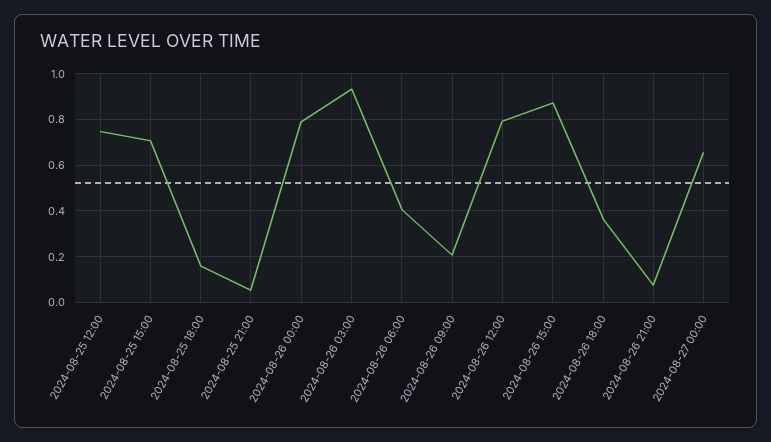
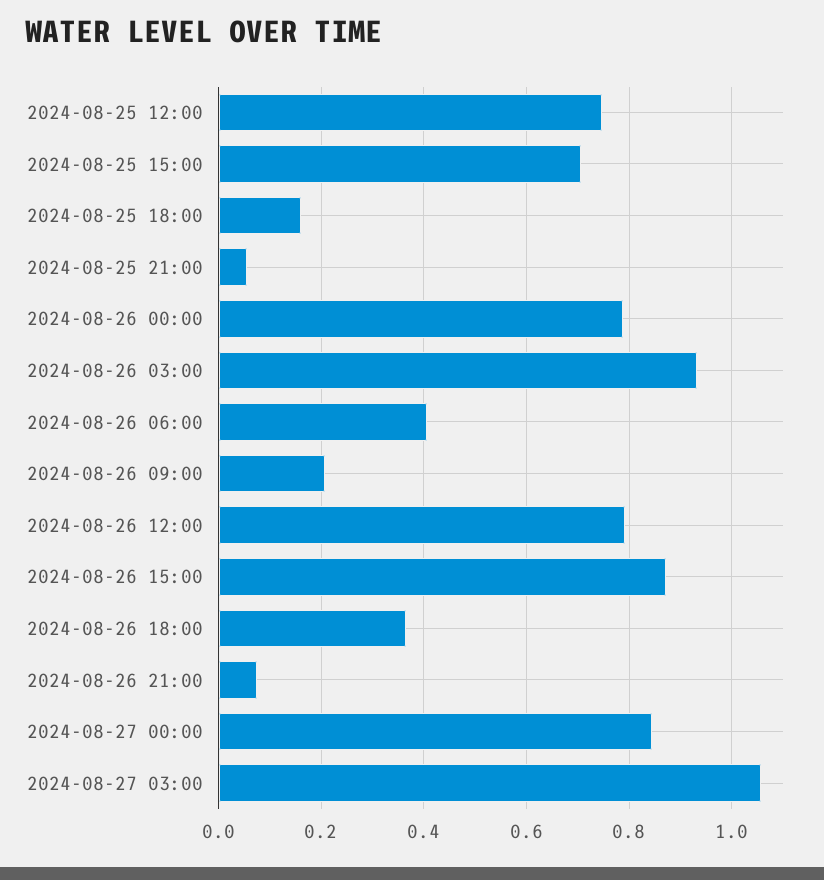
2024-08-27 00:00: 0.65 -> 0.84
2024-08-27 03:00: none -> 1.06

